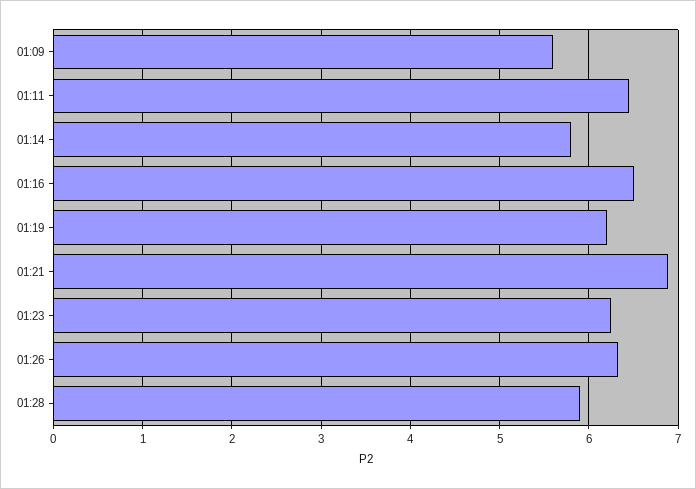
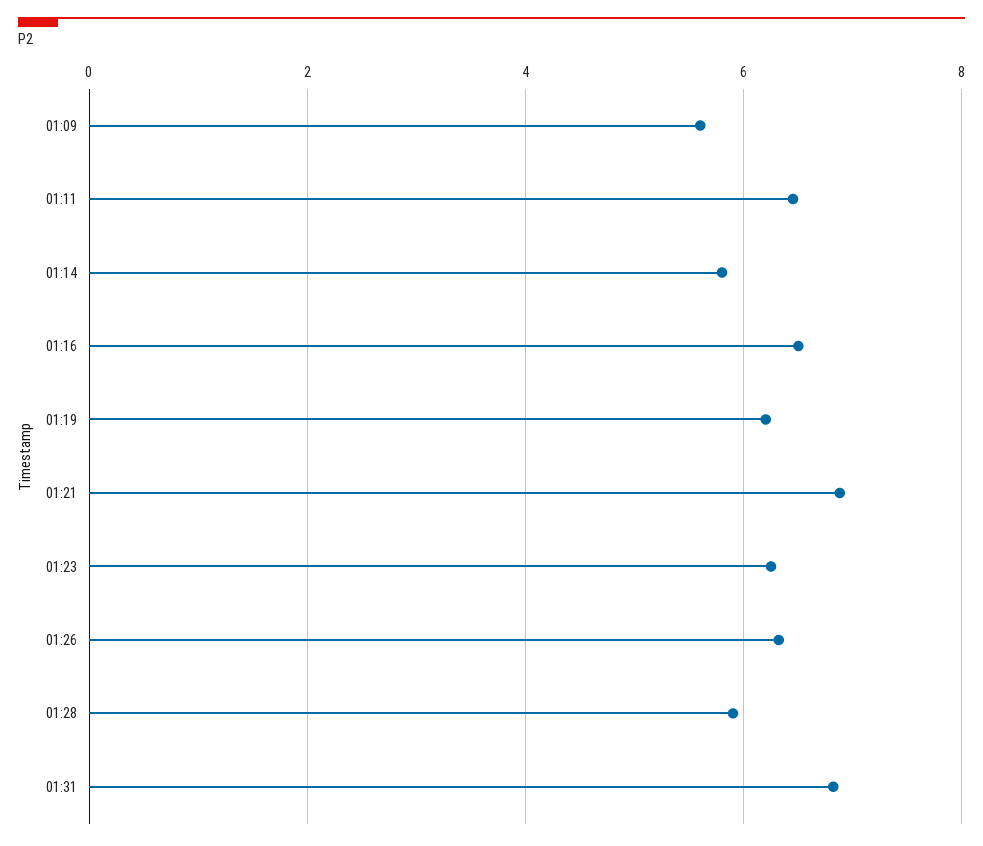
01:31: none -> 6.8

